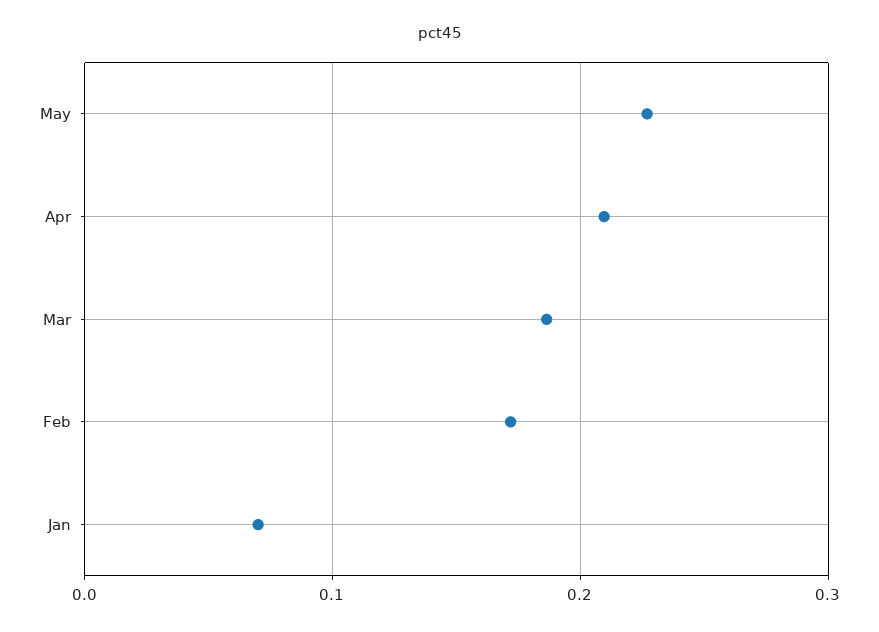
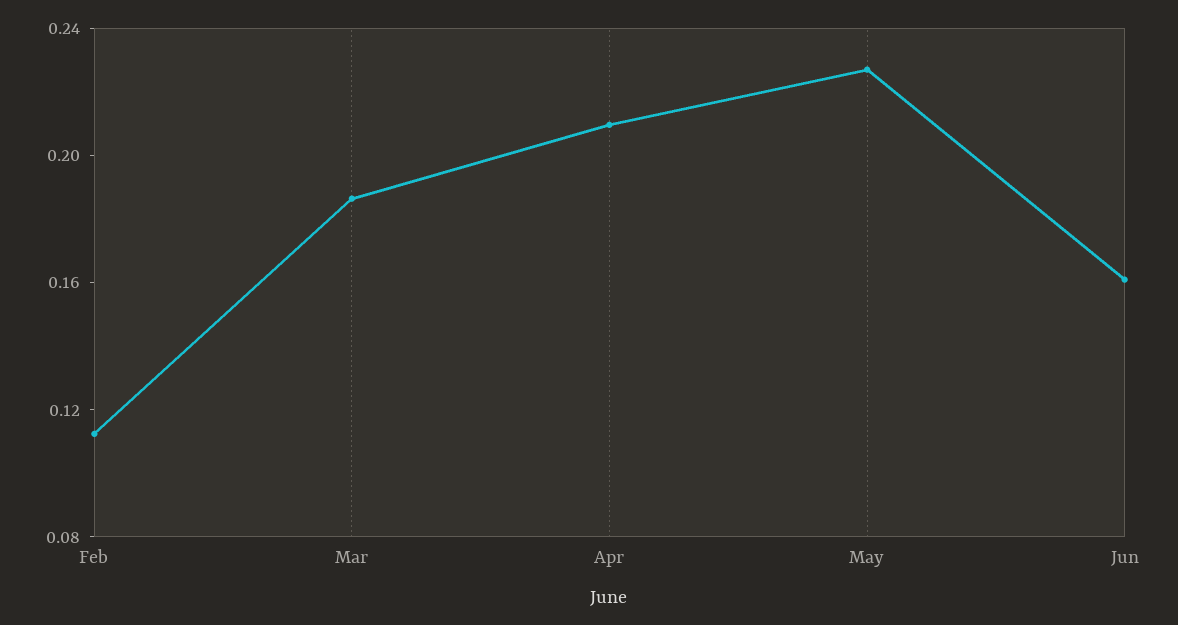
Feb: 0.17 -> 0.11
Jan: 0.07 -> none
Jun: none -> 0.16

